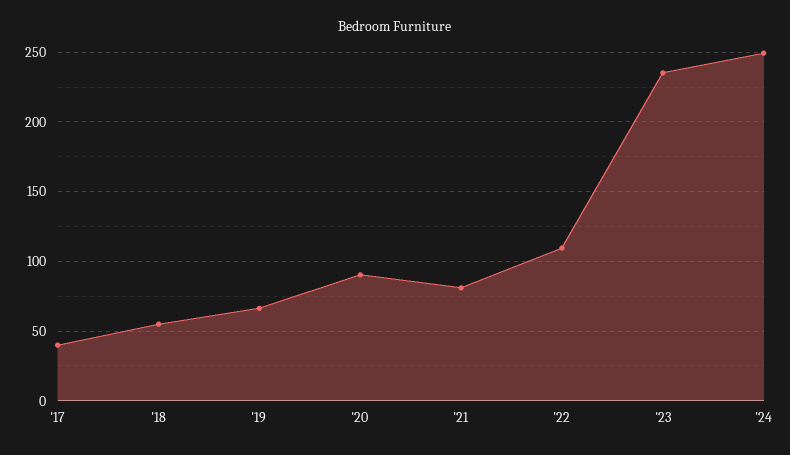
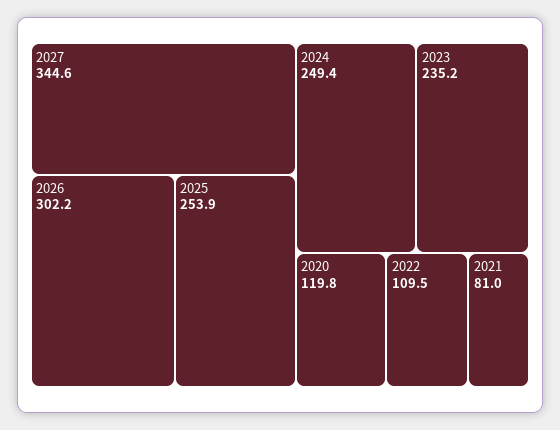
'17: 40 -> none
'18: 55 -> none
'19: 65 -> none
'20: 90 -> 119.8
2027: none -> 344.6
2026: none -> 302.2
2025: none -> 253.9

